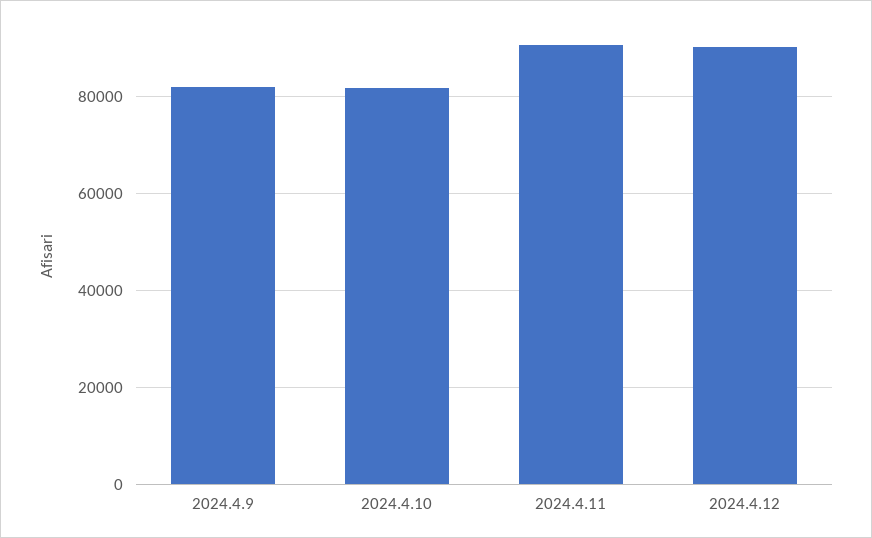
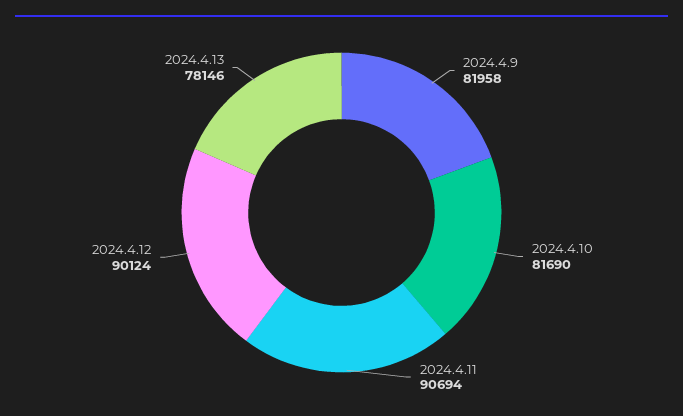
2024.4.13: none -> 78146

